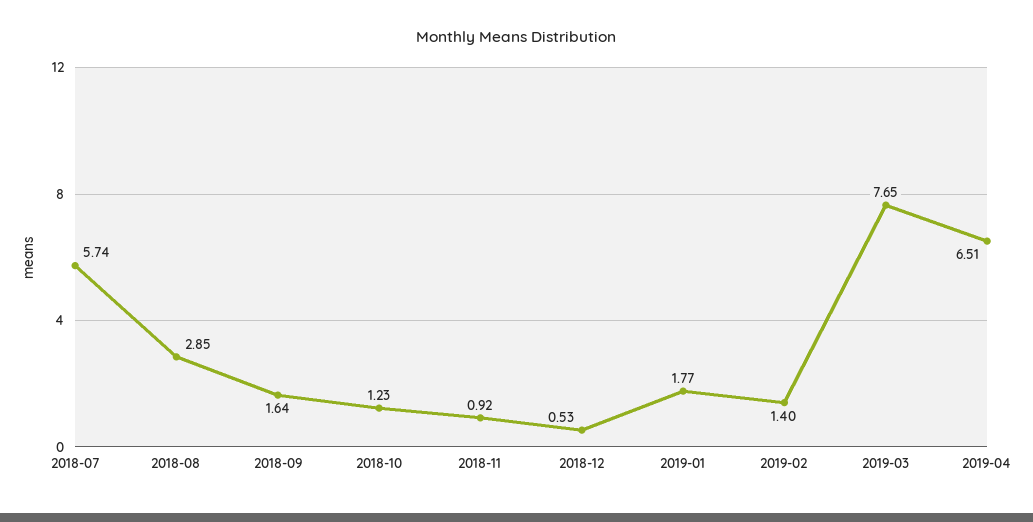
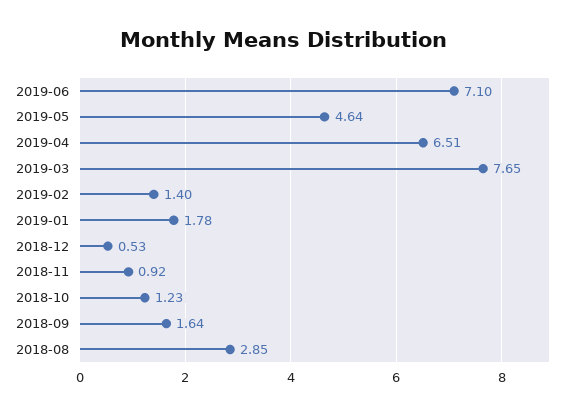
2018-07: 5.74 -> none
2019-01: 1.77 -> 1.78
2019-06: none -> 7.1
2019-05: none -> 4.64

